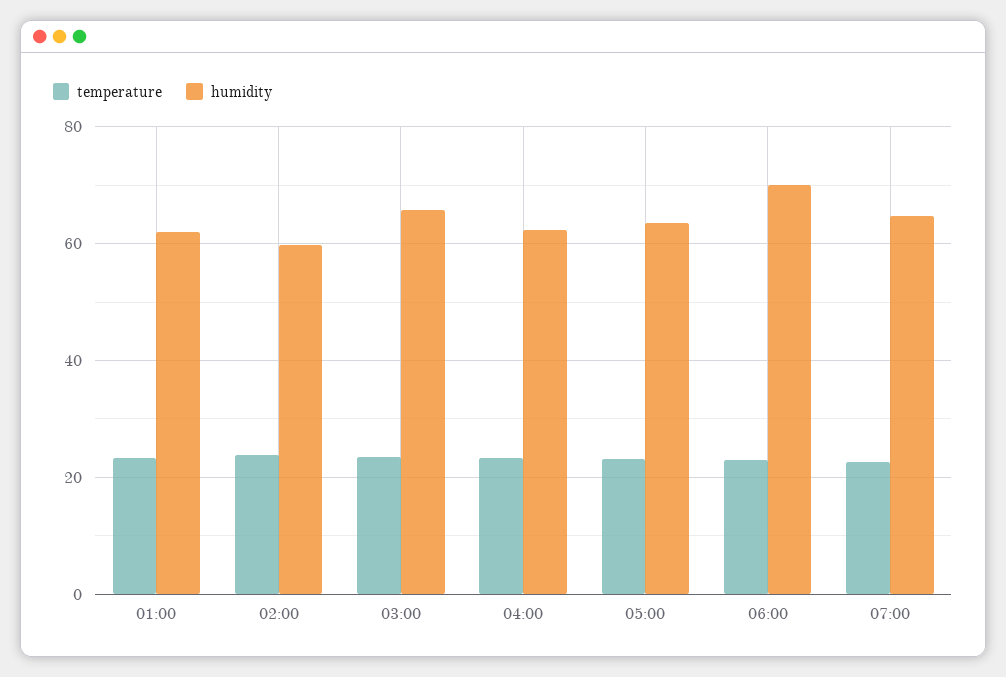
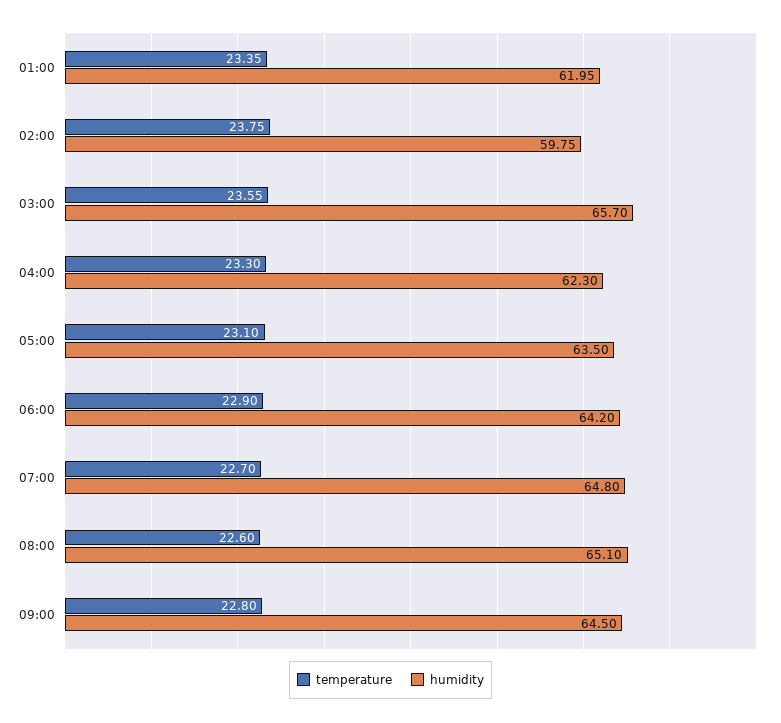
humidity, 06:00: 70 -> 64.2
temperature, 08:00: none -> 22.6
humidity, 08:00: none -> 65.1
temperature, 09:00: none -> 22.8
humidity, 09:00: none -> 64.5

